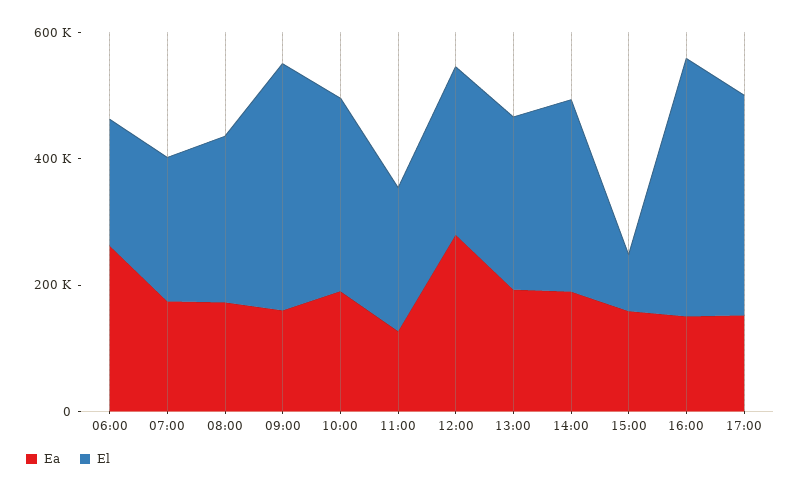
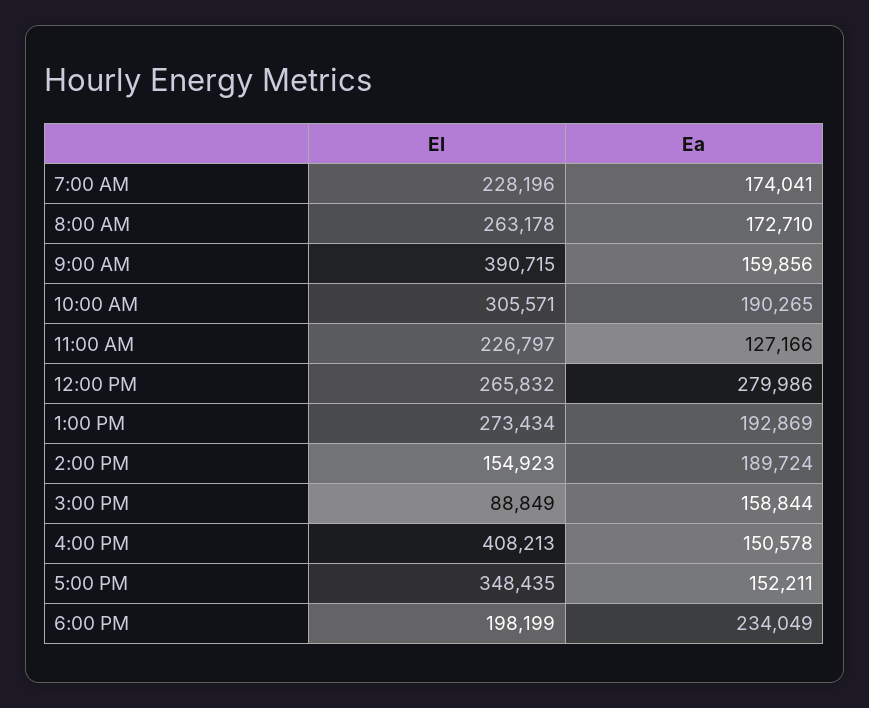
Ea, 06:00: 250000 -> none
El, 06:00: 200000 -> none
El, 14:00: 300000 -> 154923
El, 6:00 PM: none -> 198199
Ea, 6:00 PM: none -> 234049

